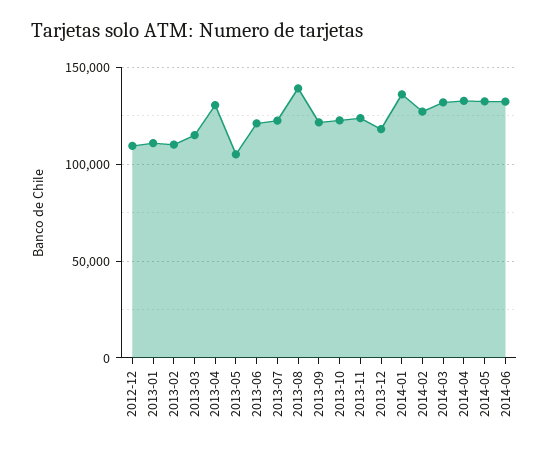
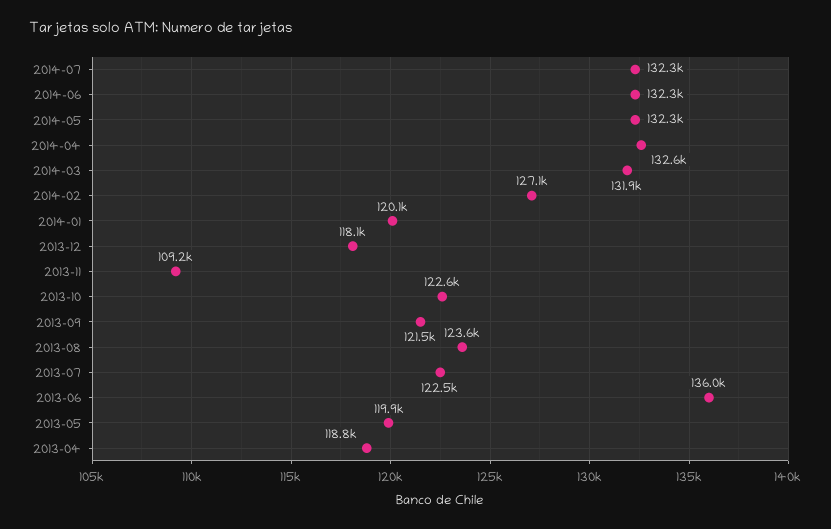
2012-12: 110000 -> none
2013-01: 110000 -> none
2013-02: 110000 -> none
2013-03: 115000 -> none
2013-04: 130000 -> 118800
2013-05: 105000 -> 119900
2013-06: 120000 -> 136000
2013-08: 140000 -> 123600
2013-11: 125000 -> 109200
2014-01: 135000 -> 120100
2014-07: none -> 132300

